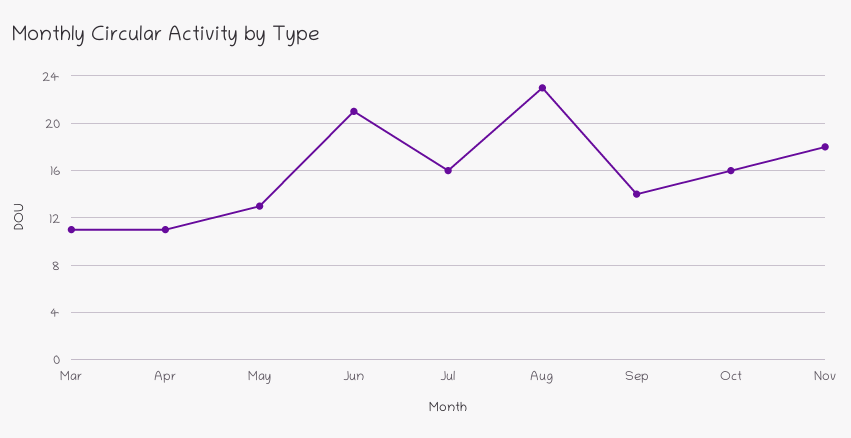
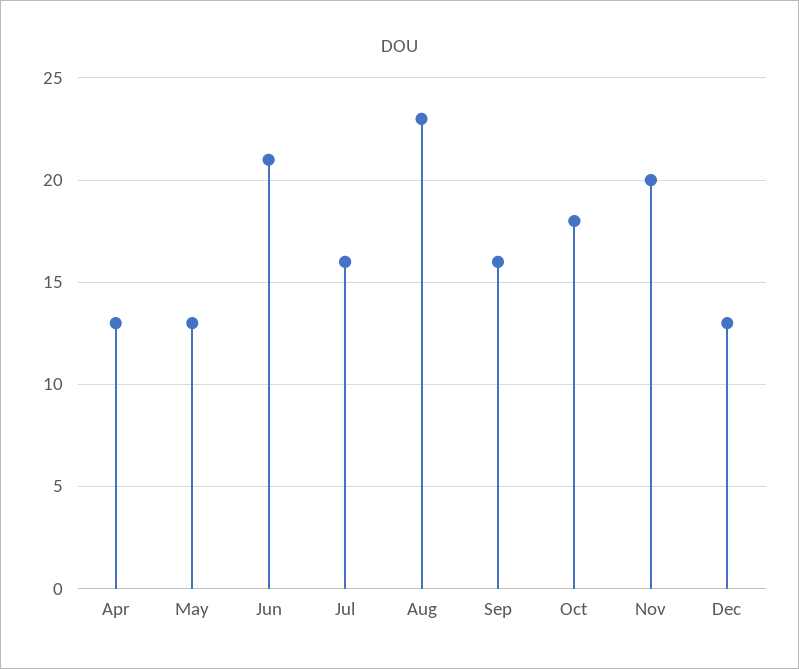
Mar: 11 -> none
Apr: 11 -> 13
Sep: 14 -> 16
Oct: 16 -> 18
Nov: 18 -> 20
Dec: none -> 13

